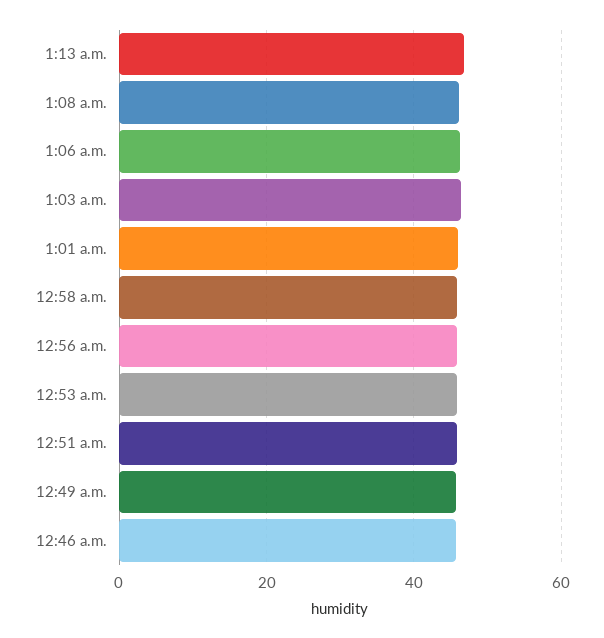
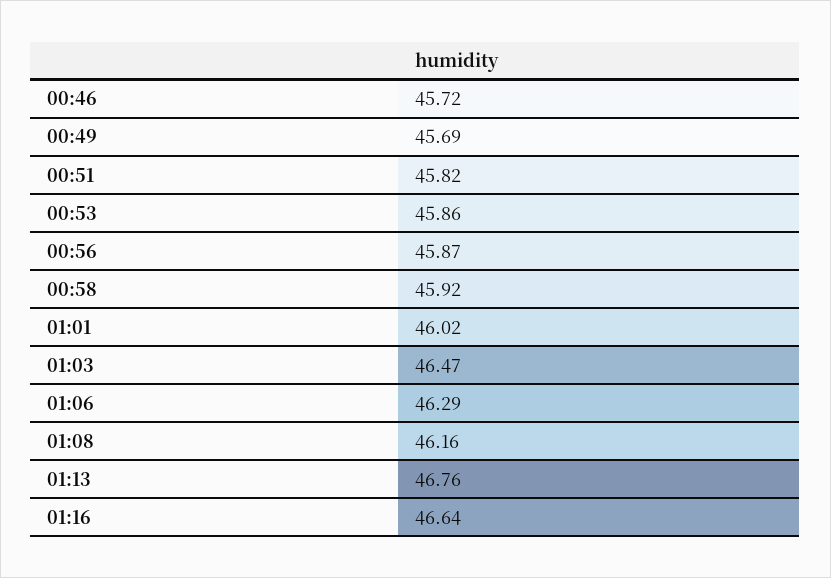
01:16: none -> 46.64

